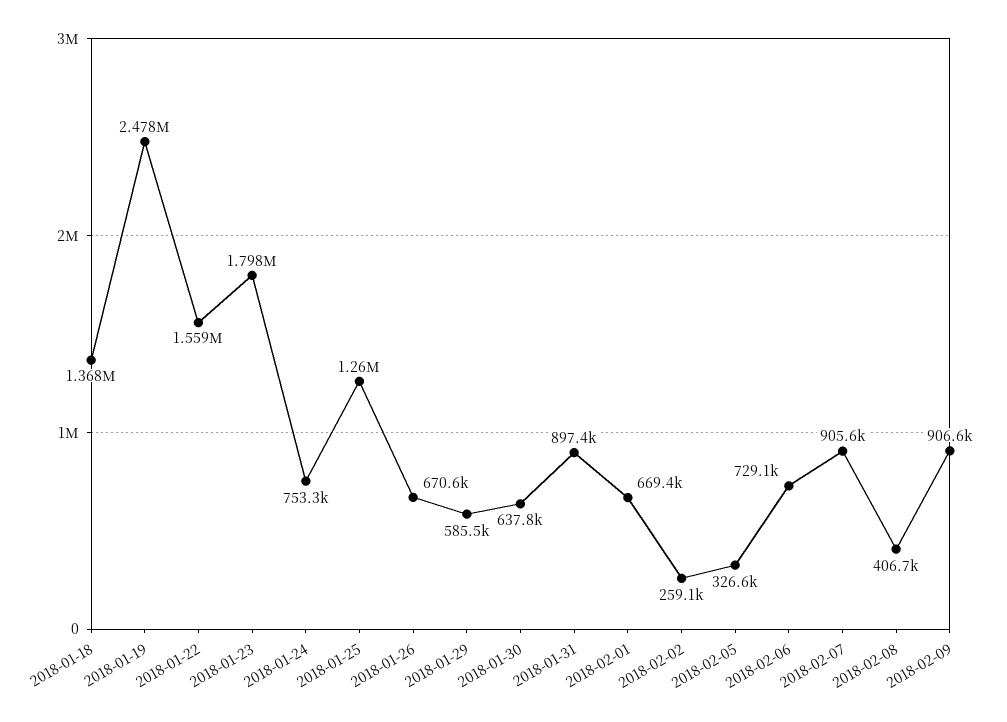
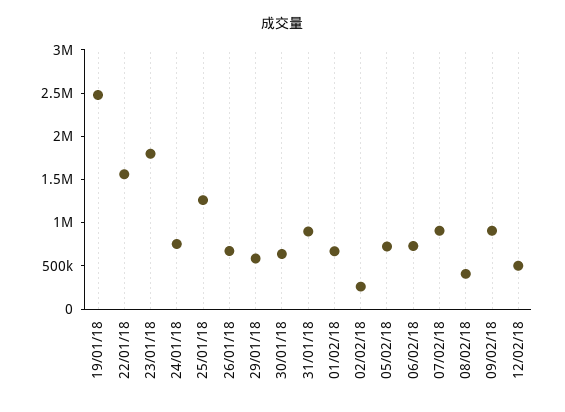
2018-01-18: 1368000 -> none
2018-02-05: 326600 -> 700000
12/02/18: none -> 500000

